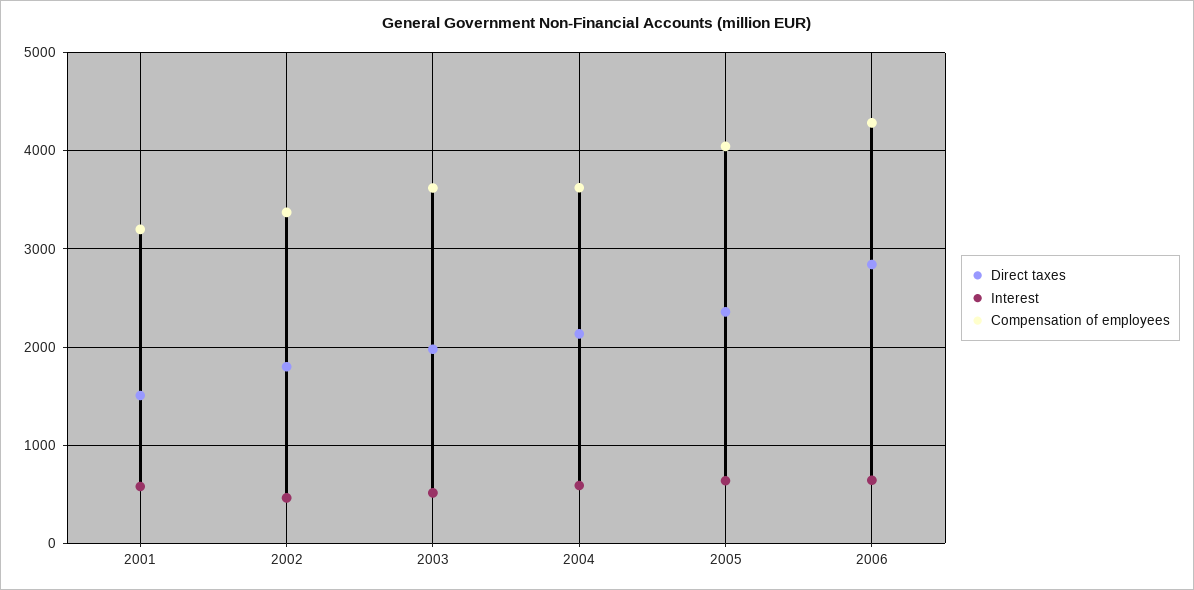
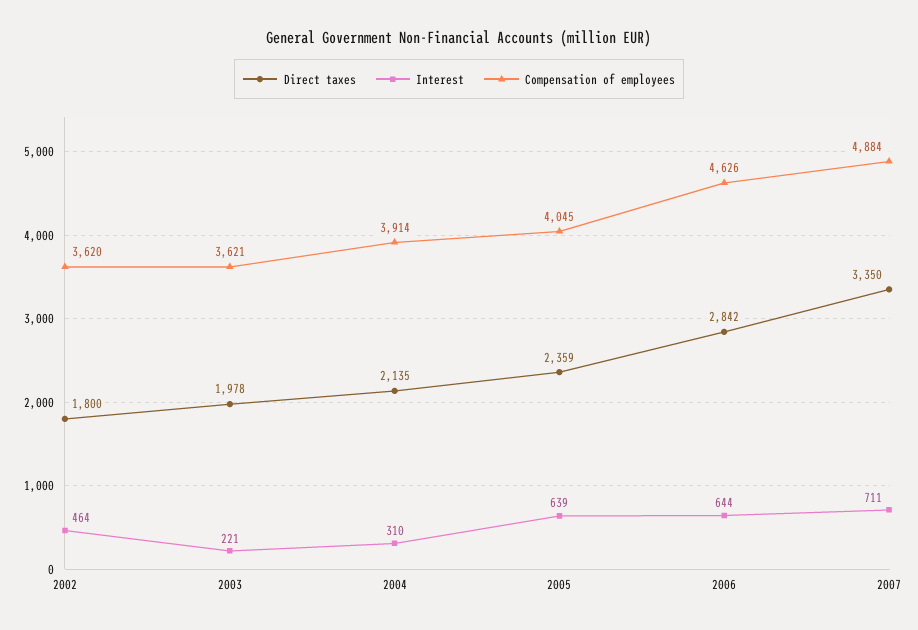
Direct taxes, 2001: 1500 -> none
Interest, 2001: 600 -> none
Compensation of employees, 2001: 3200 -> none
Compensation of employees, 2002: 3400 -> 3620
Interest, 2003: 500 -> 221
Interest, 2004: 600 -> 310
Compensation of employees, 2004: 3600 -> 3914
Compensation of employees, 2006: 4300 -> 4626
Direct taxes, 2007: none -> 3350
Interest, 2007: none -> 711
Compensation of employees, 2007: none -> 4884

